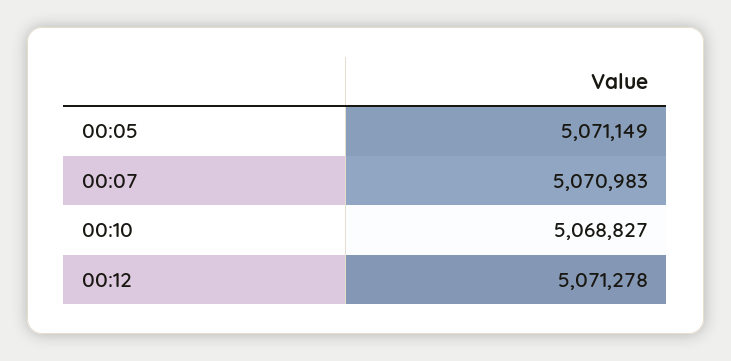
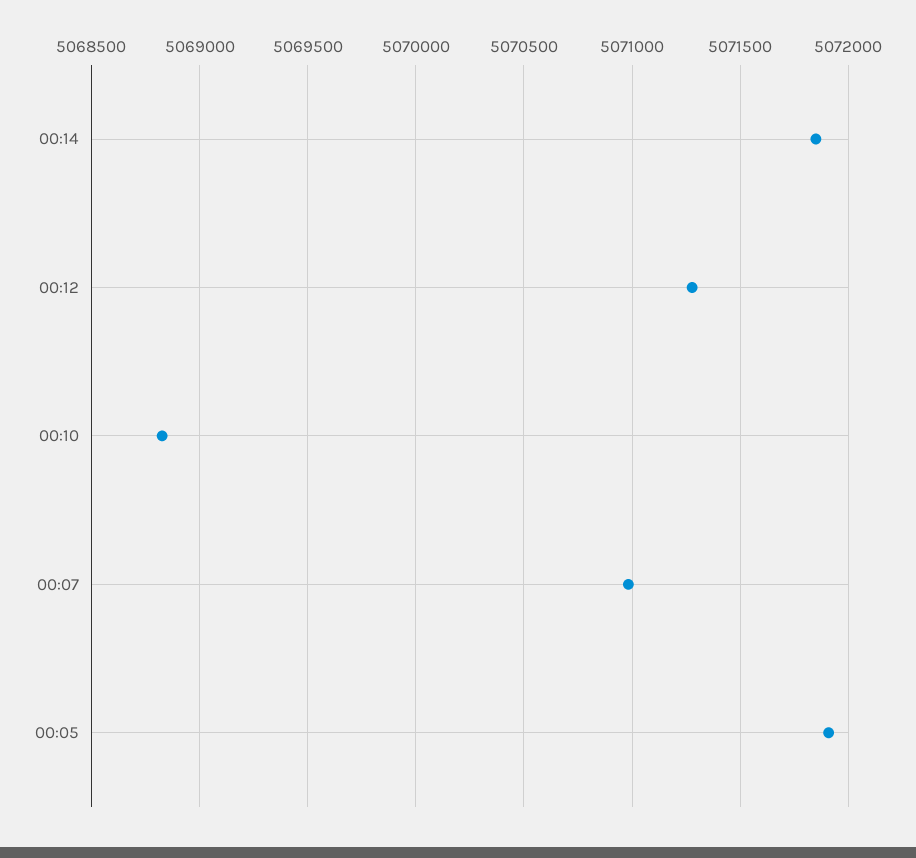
00:05: 5071149 -> 5071900
00:14: none -> 5071850

